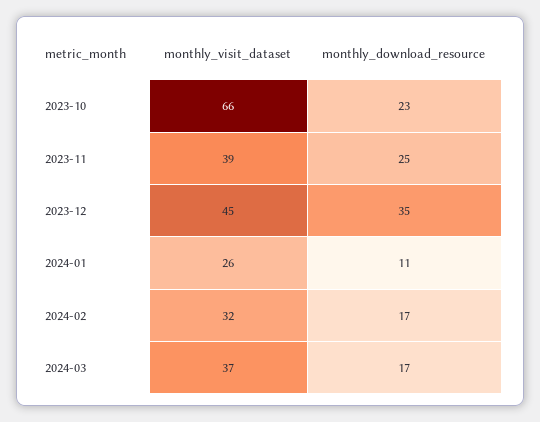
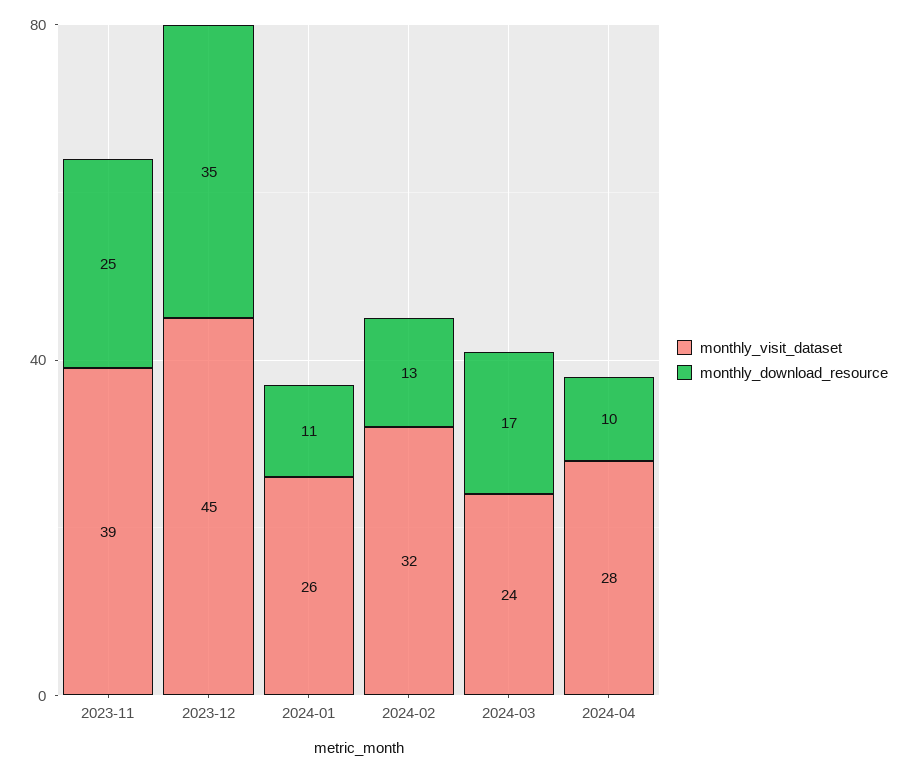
monthly_visit_dataset, 2023-10: 66 -> none
monthly_download_resource, 2023-10: 23 -> none
monthly_download_resource, 2024-02: 17 -> 13
monthly_visit_dataset, 2024-03: 37 -> 24
monthly_visit_dataset, 2024-04: none -> 28
monthly_download_resource, 2024-04: none -> 10

